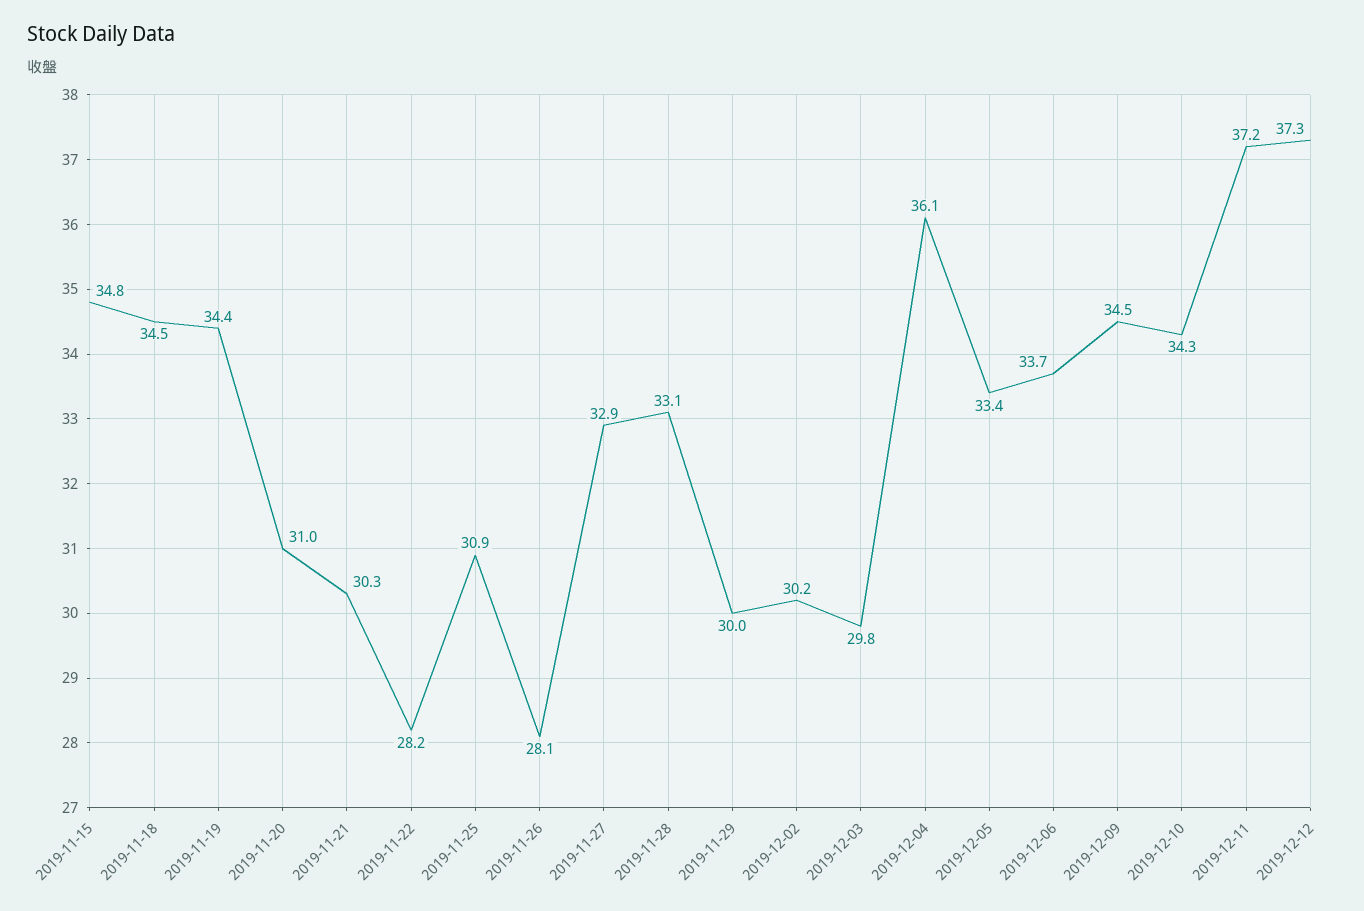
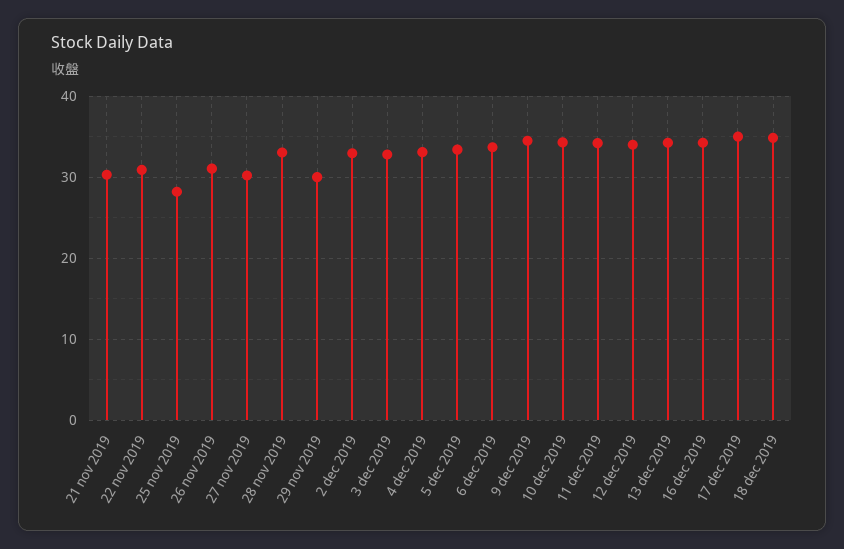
2019-11-15: 34.8 -> none
2019-11-18: 34.5 -> none
2019-11-19: 34.4 -> none
2019-11-20: 31 -> none
2019-11-22: 28.2 -> 31
2019-11-25: 30.9 -> 28
2019-11-26: 28.1 -> 31
2019-11-27: 32.9 -> 30
2019-12-02: 30.2 -> 33
2019-12-03: 29.8 -> 33
2019-12-04: 36.1 -> 33
2019-12-11: 37.2 -> 34
2019-12-12: 37.3 -> 34
13 dec 2019: none -> 34
16 dec 2019: none -> 34
17 dec 2019: none -> 35
18 dec 2019: none -> 35

